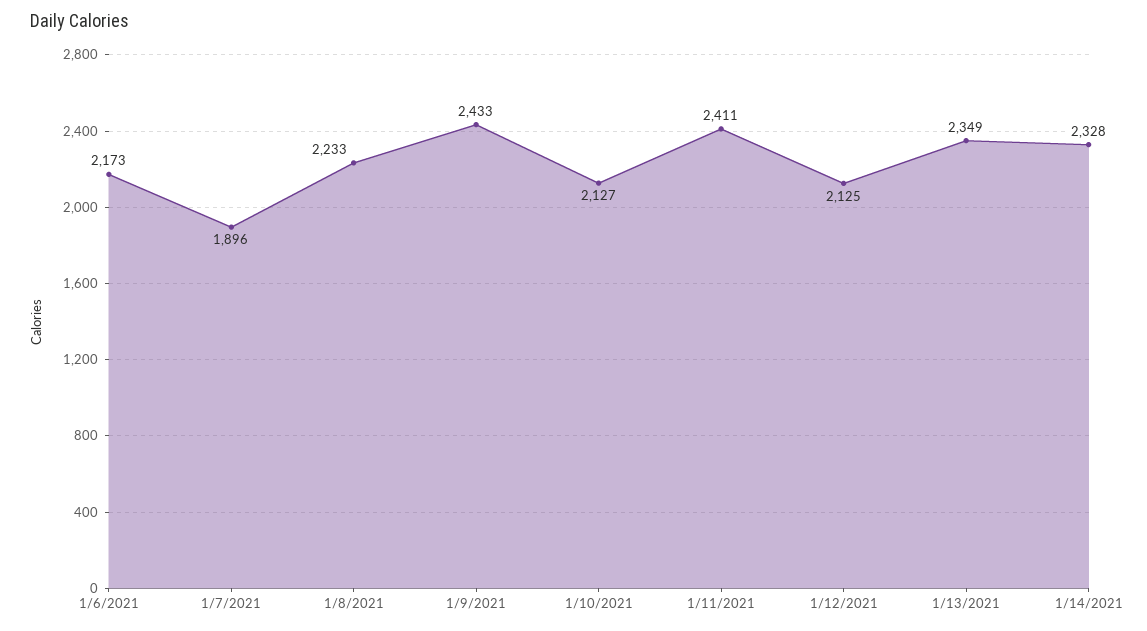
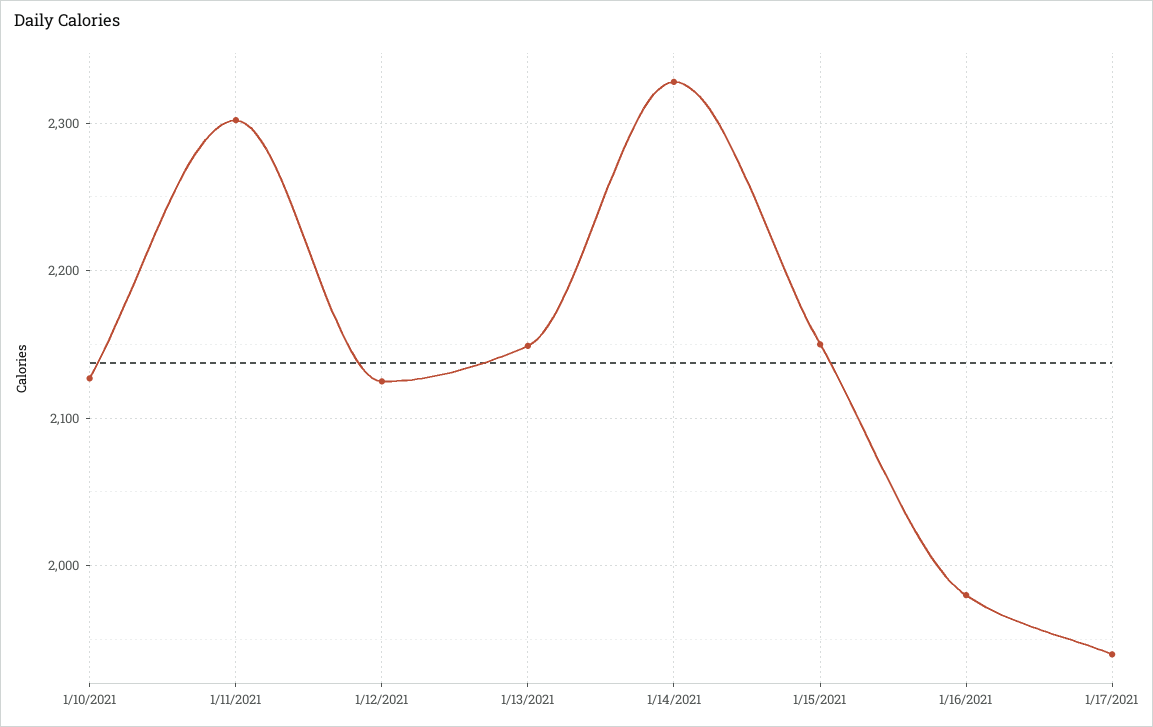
1/6/2021: 2173 -> none
1/7/2021: 1896 -> none
1/8/2021: 2233 -> none
1/9/2021: 2433 -> none
1/11/2021: 2411 -> 2300
1/13/2021: 2349 -> 2150
1/15/2021: none -> 2150
1/16/2021: none -> 1980
1/17/2021: none -> 1940

